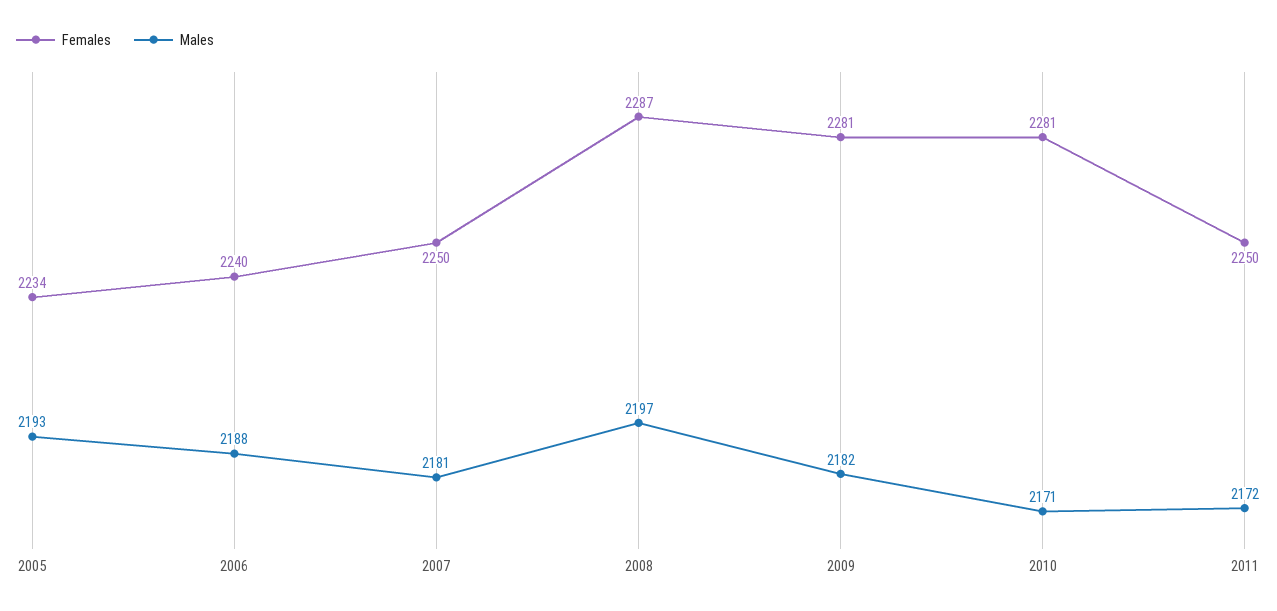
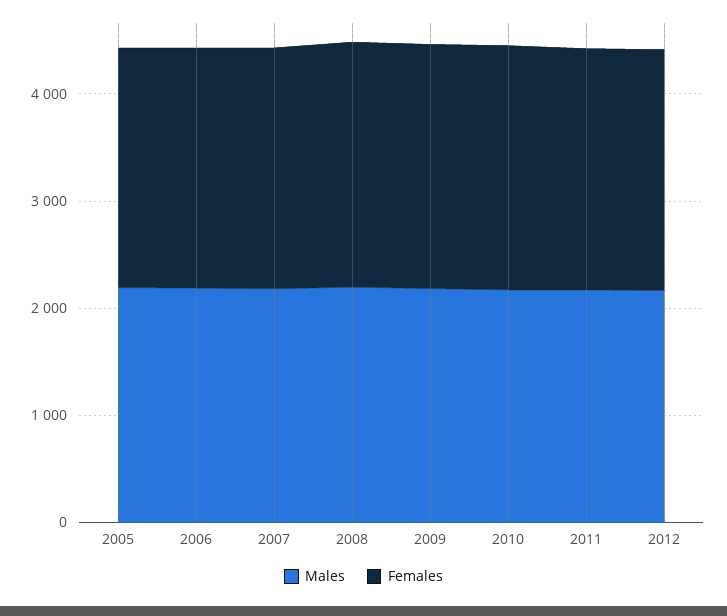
Males, 2012: none -> 2200
Females, 2012: none -> 2200

